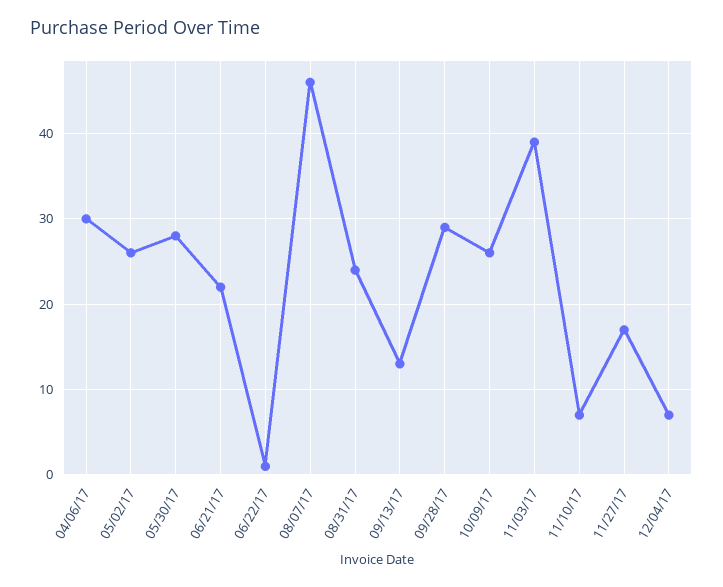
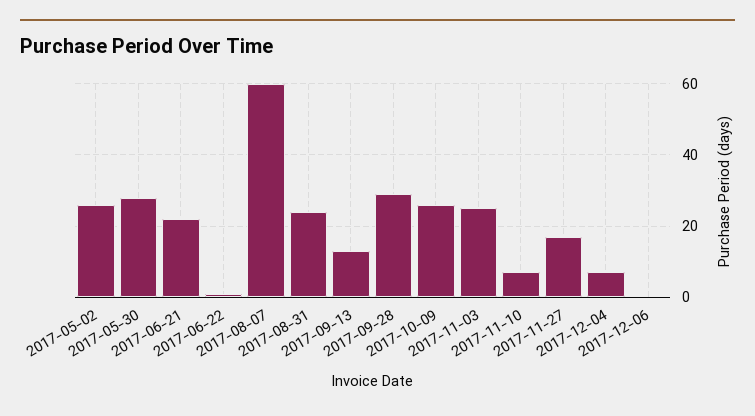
04/06/17: 30 -> none
08/07/17: 46 -> 60
11/03/17: 39 -> 25
2017-12-06: none -> 0

